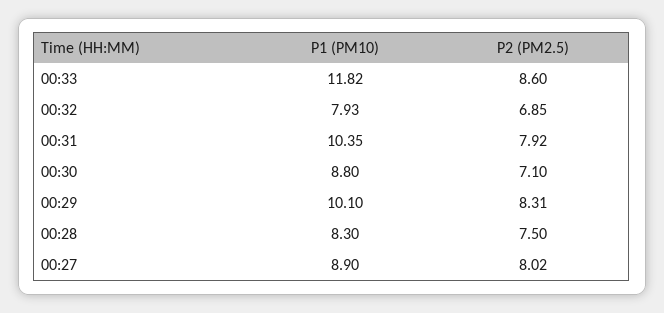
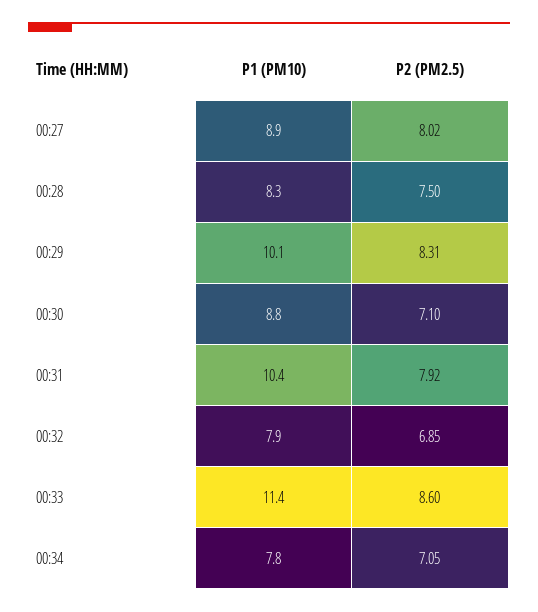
P1 (PM10), 00:33: 11.82 -> 11.4
P1 (PM10), 00:34: none -> 7.8
P2 (PM2.5), 00:34: none -> 7.05

